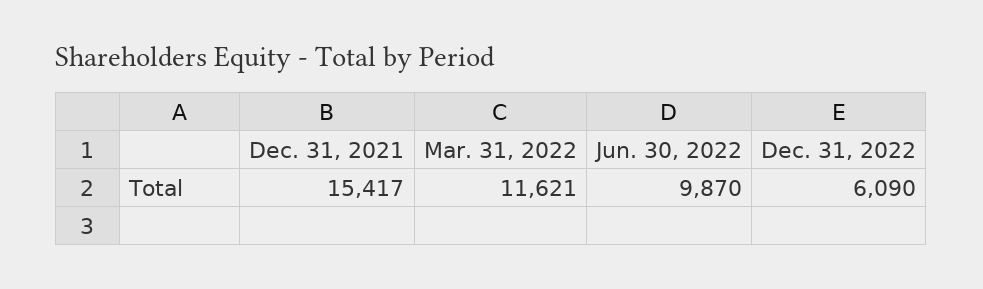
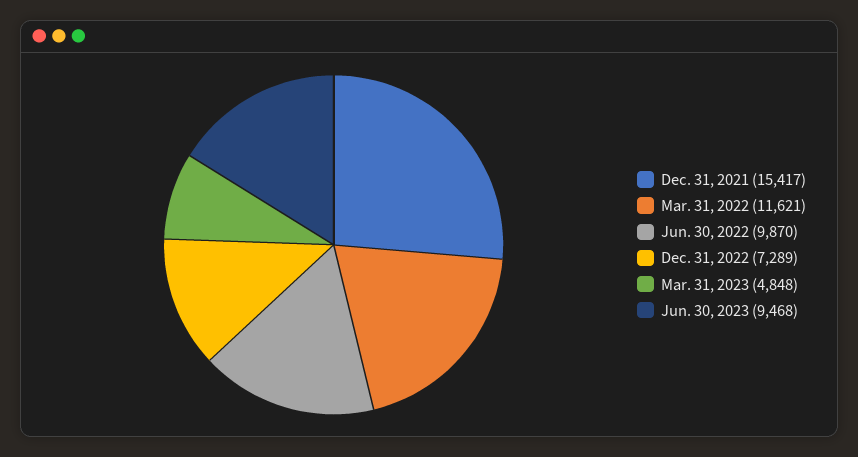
Dec. 31, 2022: 6090 -> 7289
Mar. 31, 2023: none -> 4848
Jun. 30, 2023: none -> 9468

